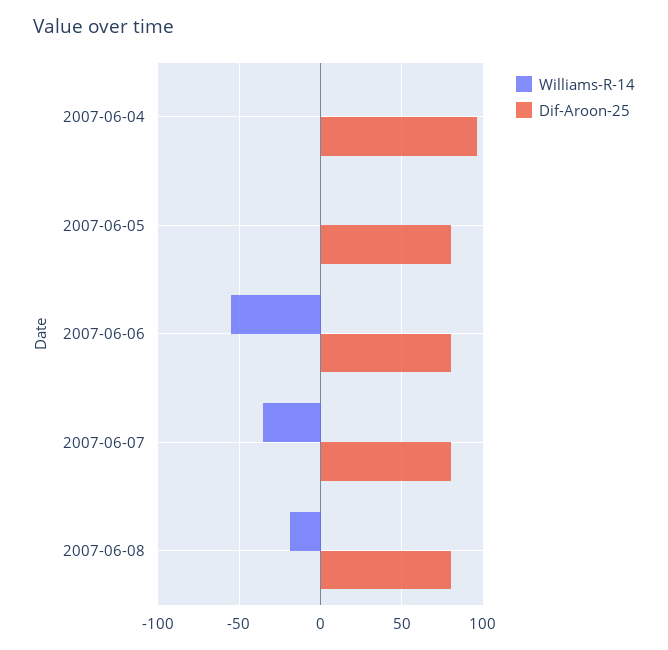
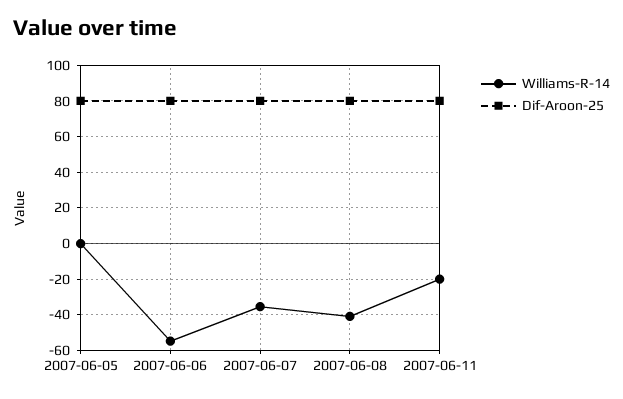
Williams-R-14, 2007-06-04: 0 -> none
Dif-Aroon-25, 2007-06-04: 95 -> none
Williams-R-14, 2007-06-08: -20 -> -40
Williams-R-14, 2007-06-11: none -> -20
Dif-Aroon-25, 2007-06-11: none -> 80

